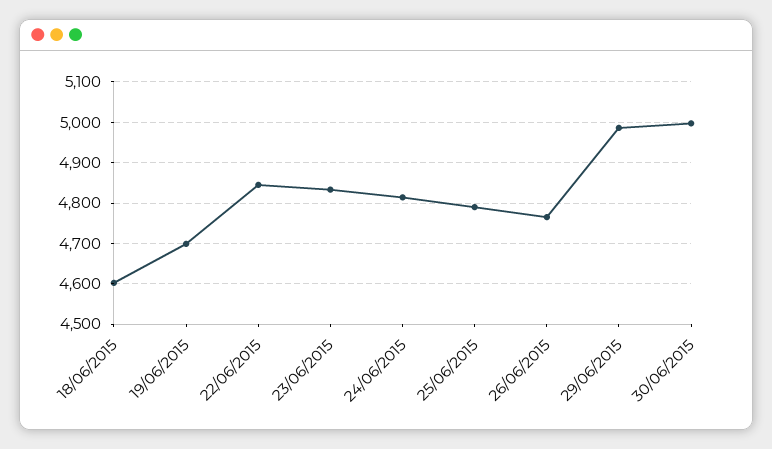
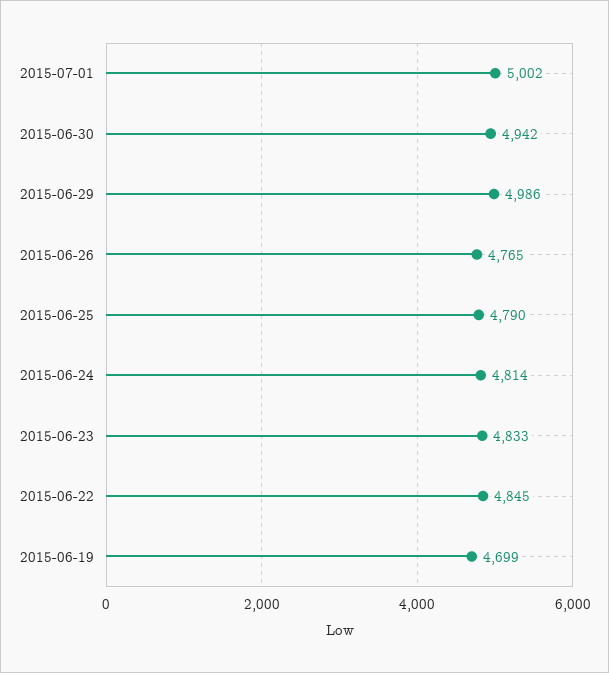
18/06/2015: 4600 -> none
30/06/2015: 5000 -> 4942
2015-07-01: none -> 5002

